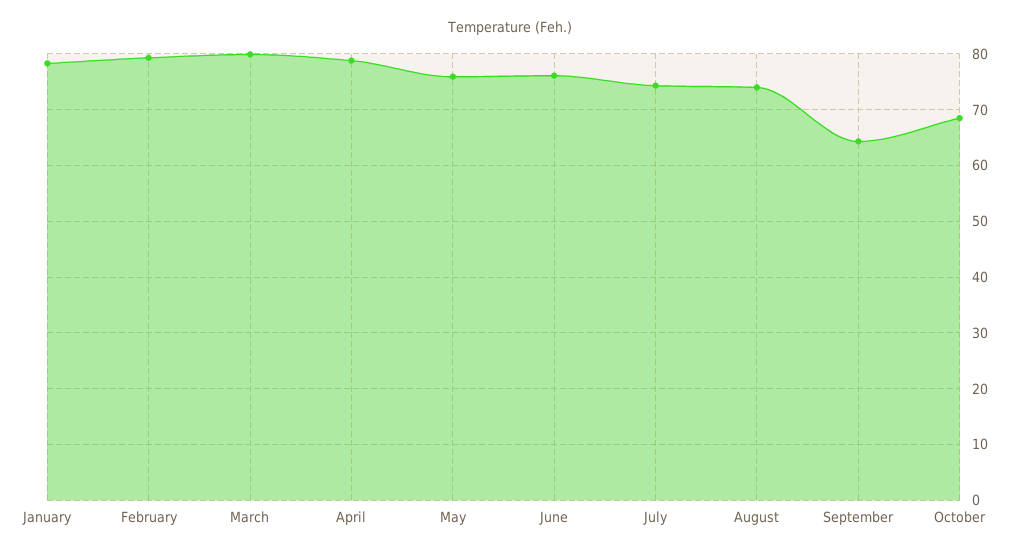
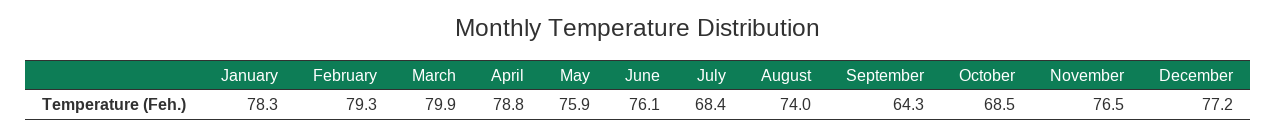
July: 74 -> 68.4
November: none -> 76.5
December: none -> 77.2

